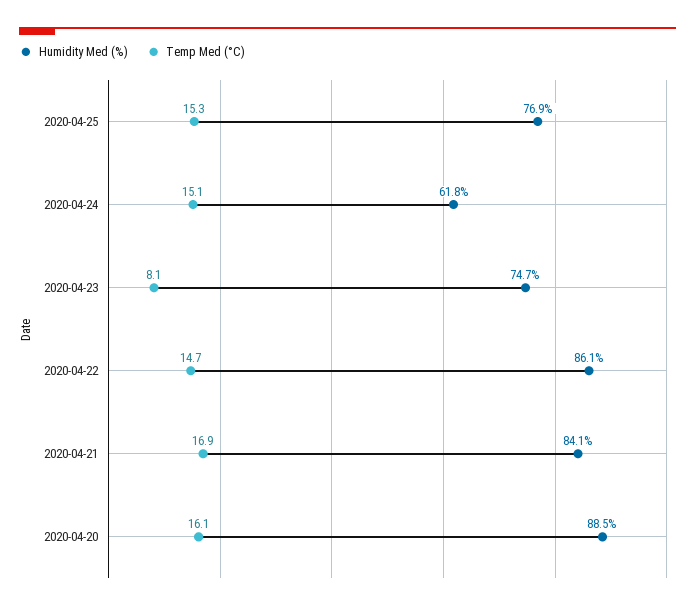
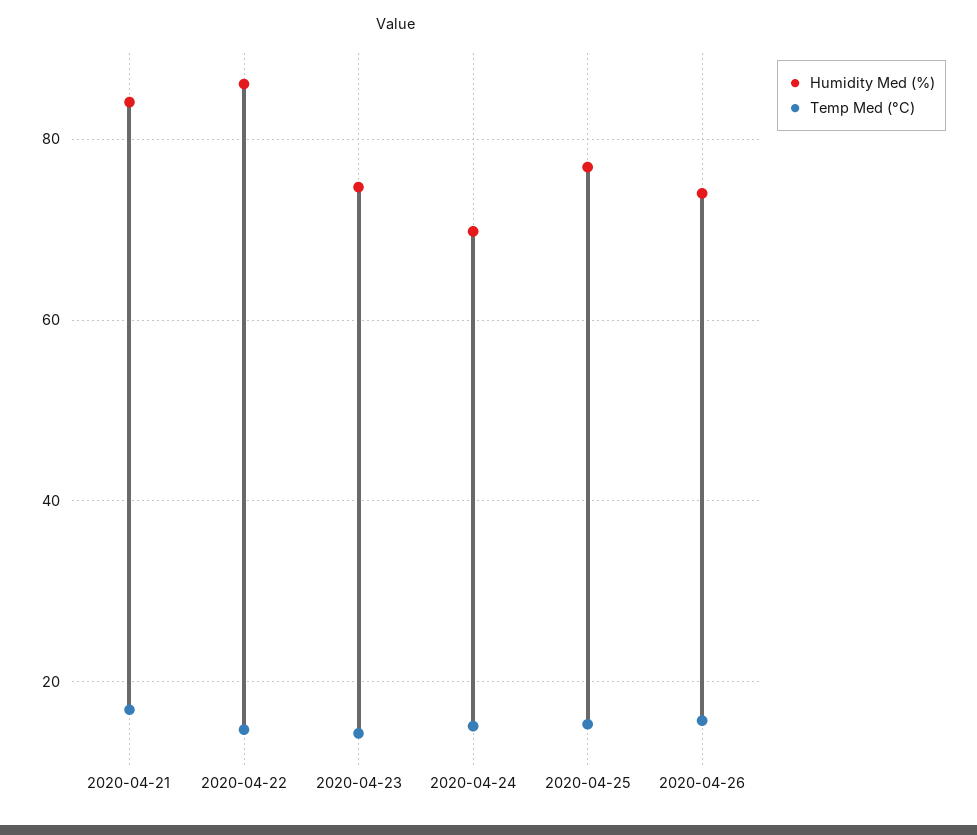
Humidity Med (%), 2020-04-24: 61.8 -> 70
Temp Med (°C), 2020-04-23: 8.1 -> 14
Humidity Med (%), 2020-04-20: 88.5 -> none
Temp Med (°C), 2020-04-20: 16.1 -> none
Humidity Med (%), 2020-04-26: none -> 74
Temp Med (°C), 2020-04-26: none -> 16

